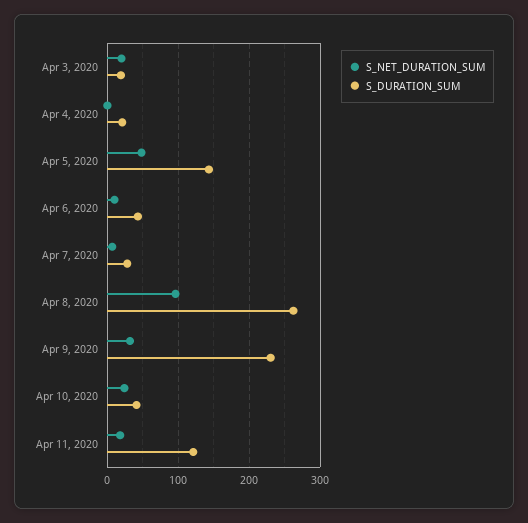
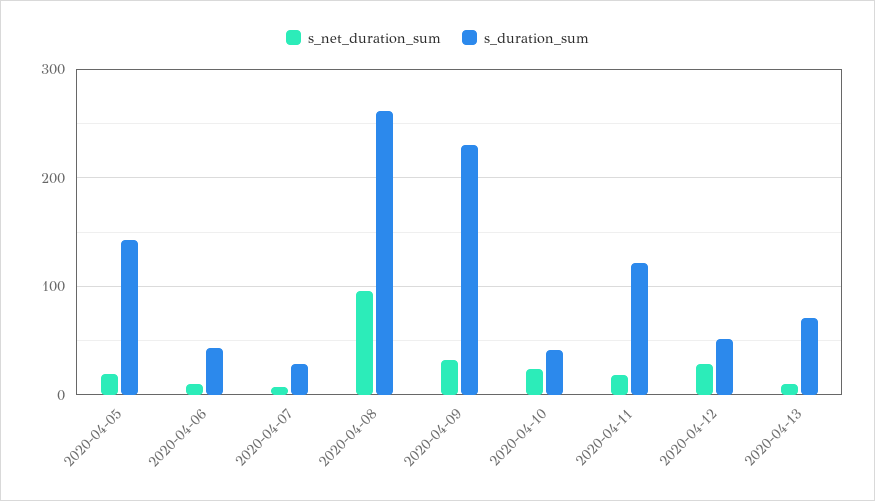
S_NET_DURATION_SUM, Apr 3, 2020: 20 -> none
S_DURATION_SUM, Apr 3, 2020: 20 -> none
S_NET_DURATION_SUM, Apr 4, 2020: 0 -> none
S_DURATION_SUM, Apr 4, 2020: 20 -> none
S_NET_DURATION_SUM, Apr 5, 2020: 50 -> 20
S_NET_DURATION_SUM, 2020-04-12: none -> 30
S_DURATION_SUM, 2020-04-12: none -> 50
S_NET_DURATION_SUM, 2020-04-13: none -> 10
S_DURATION_SUM, 2020-04-13: none -> 70

